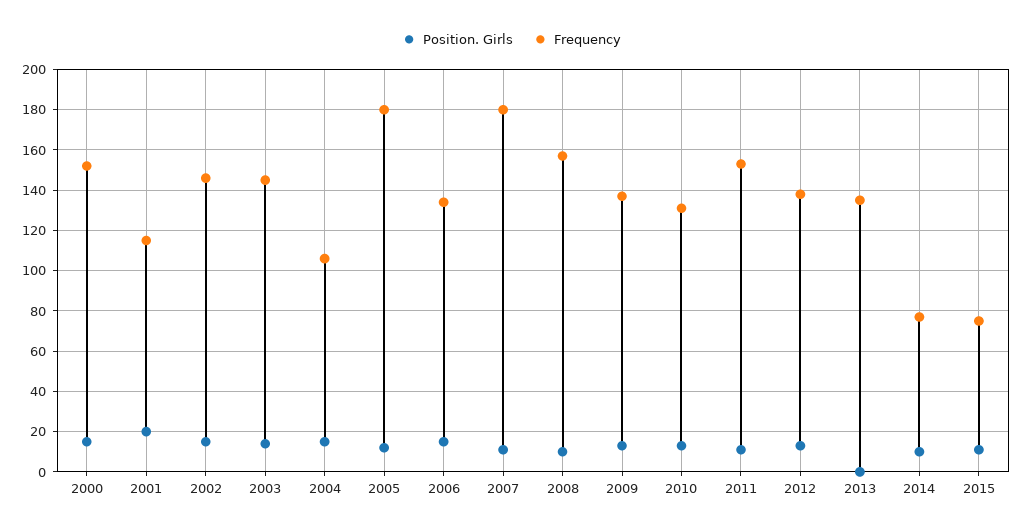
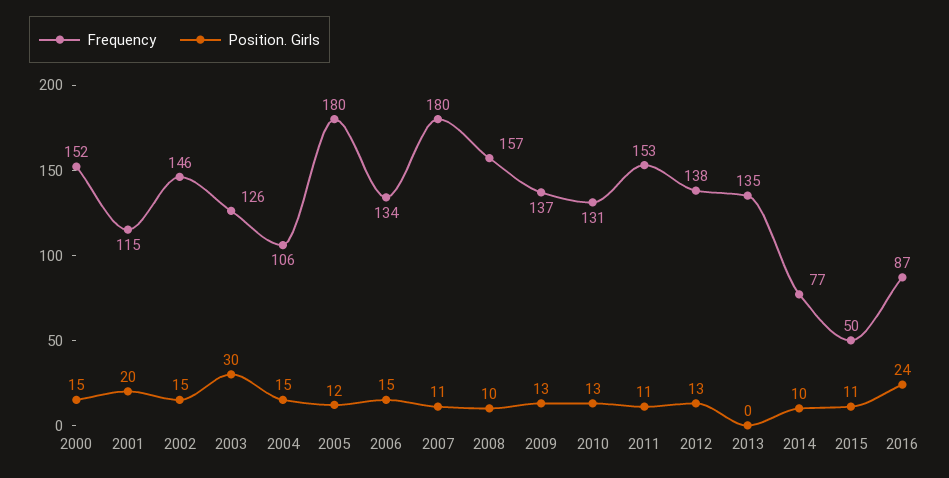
Position. Girls, 2003: 15 -> 30
Frequency, 2003: 145 -> 126
Frequency, 2015: 75 -> 50
Frequency, 2016: none -> 87
Position. Girls, 2016: none -> 24

